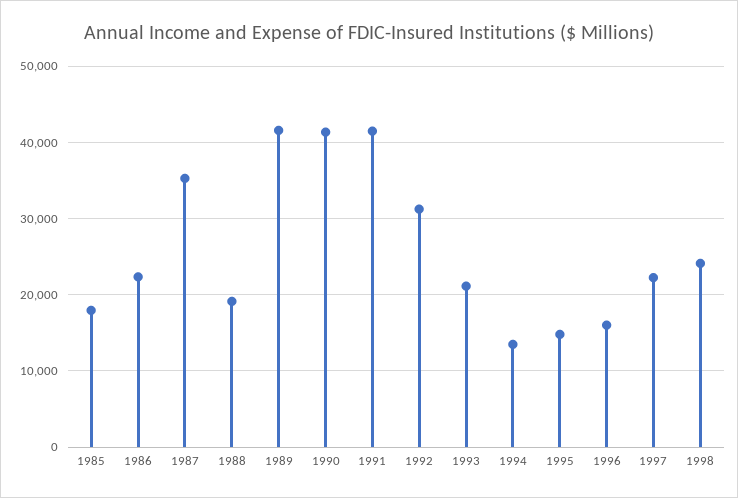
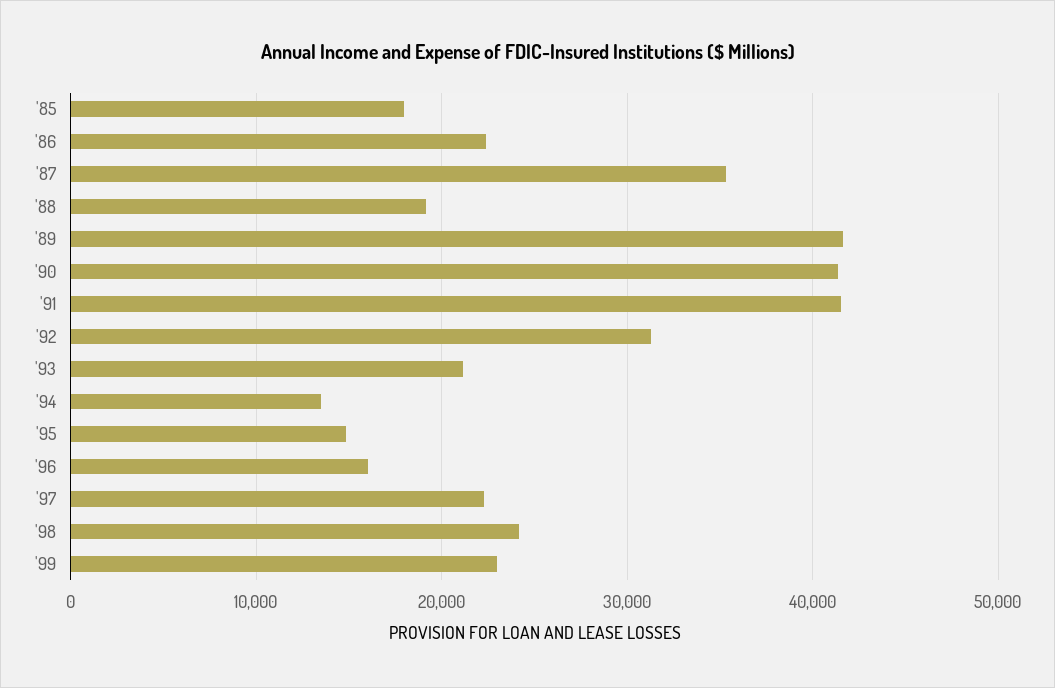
'99: none -> 23000

